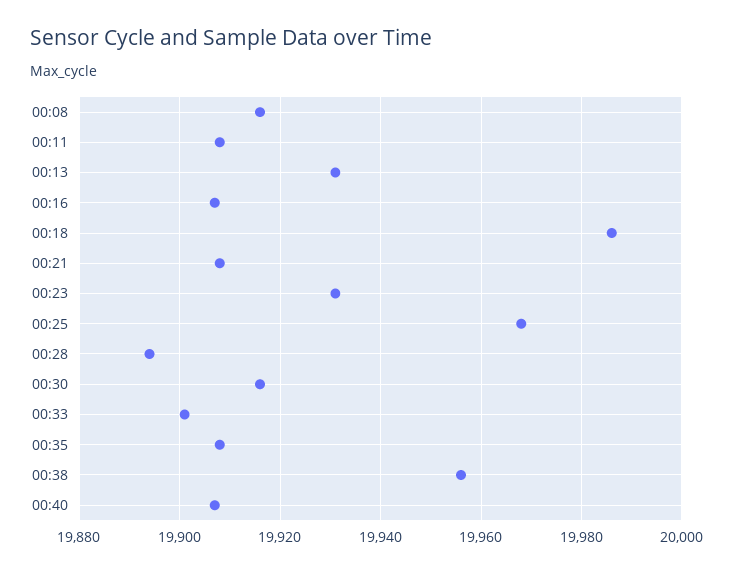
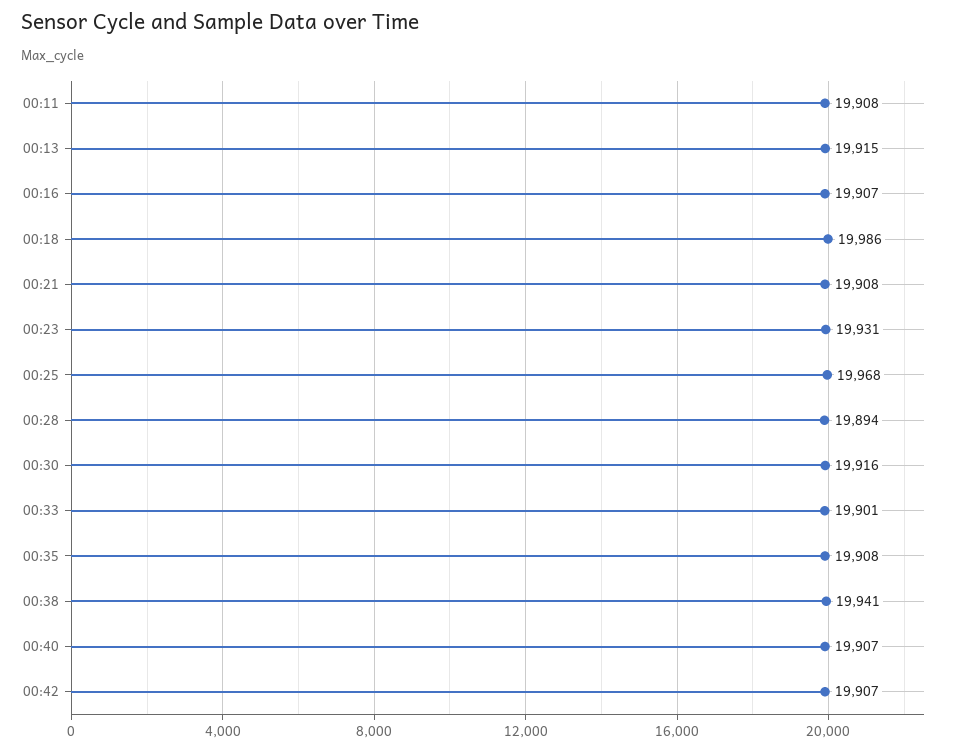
00:08: 19915 -> none
00:13: 19930 -> 19915
00:38: 19955 -> 19941
00:42: none -> 19907

